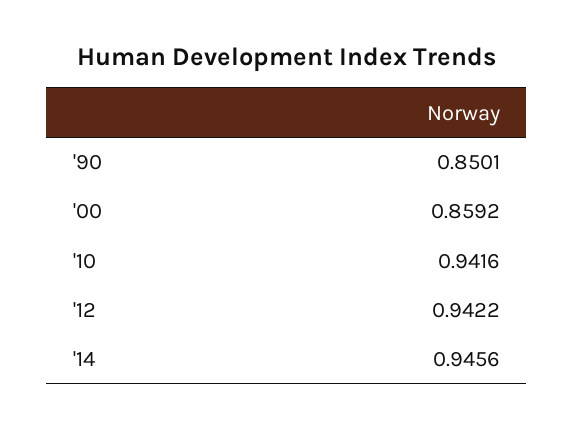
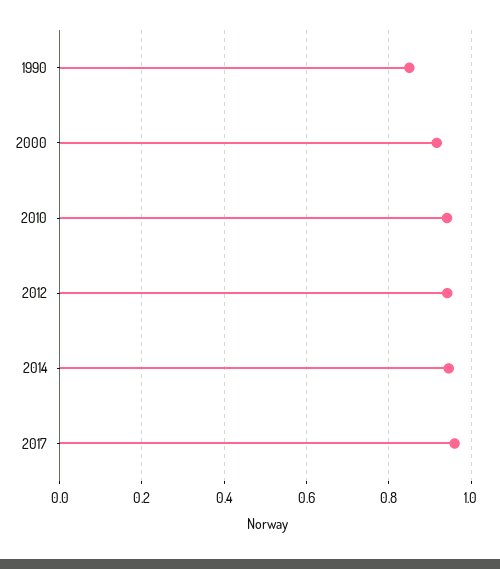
'00: 0.8592 -> 0.92
2017: none -> 0.96

